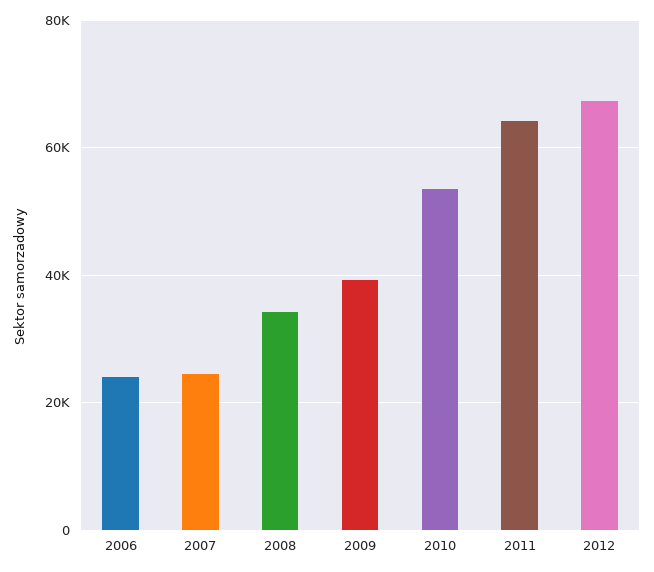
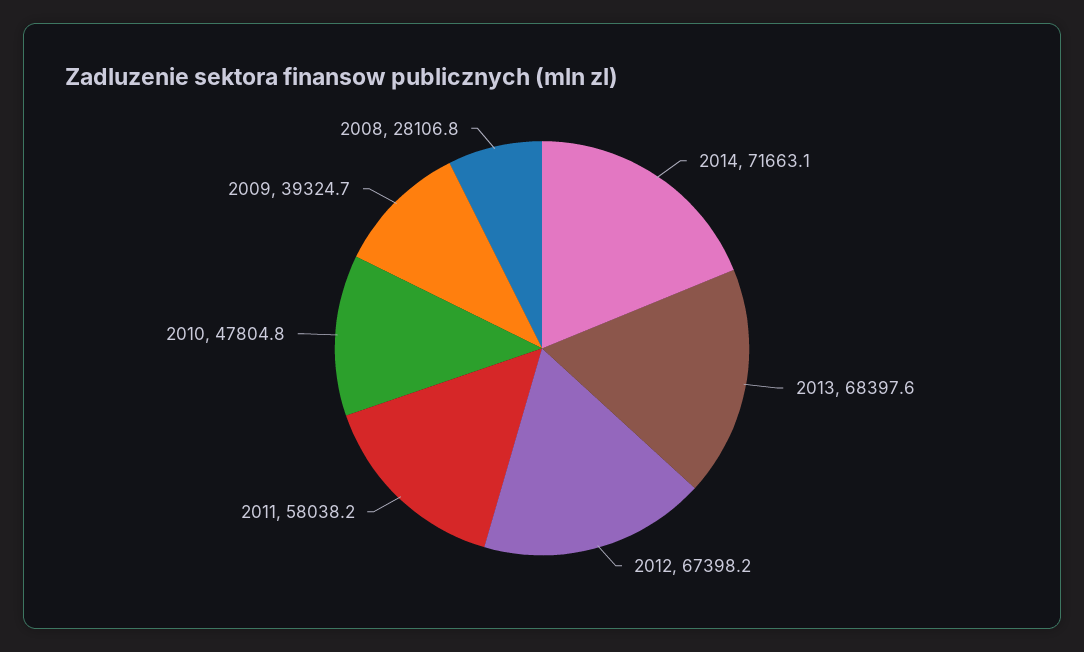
2006: 24000 -> none
2007: 24000 -> none
2008: 34000 -> 28106.8
2010: 54000 -> 47804.8
2011: 64000 -> 58038.2
2014: none -> 71663.1
2013: none -> 68397.6

